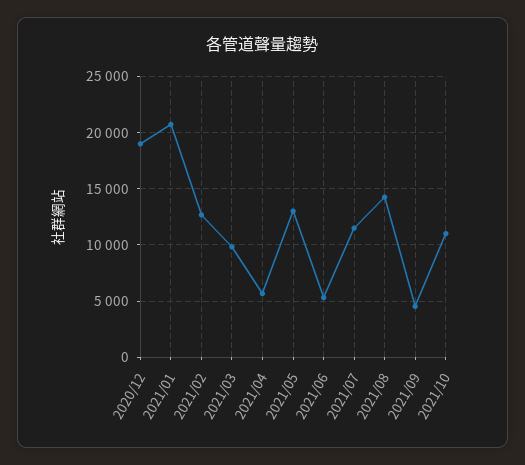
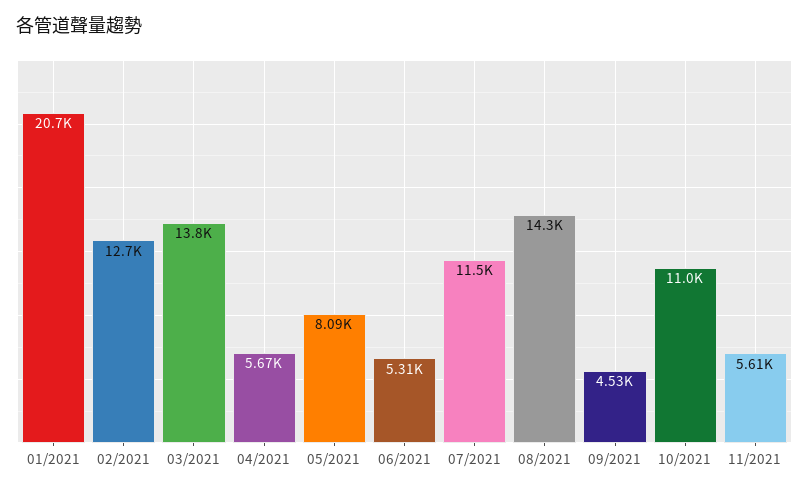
2020/12: 19000 -> none
2021/03: 10000 -> 13800
2021/05: 13000 -> 8090
11/2021: none -> 5610

